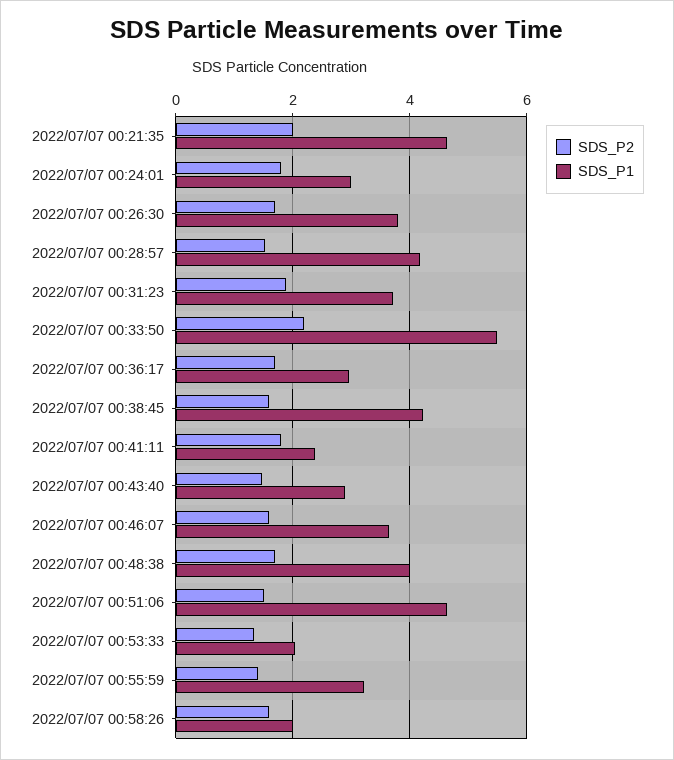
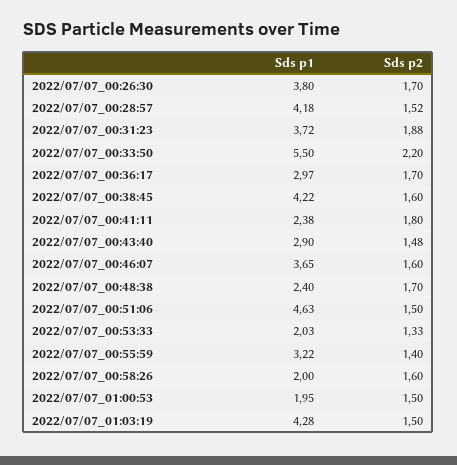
SDS_P2, 2022/07/07 00:21:35: 2 -> none
SDS_P1, 2022/07/07 00:21:35: 4.6 -> none
SDS_P2, 2022/07/07 00:24:01: 1.8 -> none
SDS_P1, 2022/07/07 00:24:01: 3 -> none
SDS_P1, 2022/07/07 00:48:38: 4 -> 2.4
SDS_P1, 2022/07/07_01:00:53: none -> 1.95
SDS_P2, 2022/07/07_01:00:53: none -> 1.5
SDS_P1, 2022/07/07_01:03:19: none -> 4.28
SDS_P2, 2022/07/07_01:03:19: none -> 1.5

